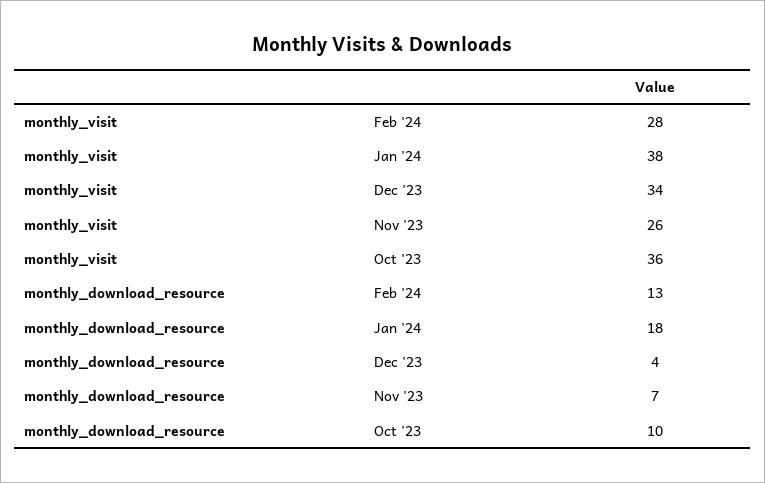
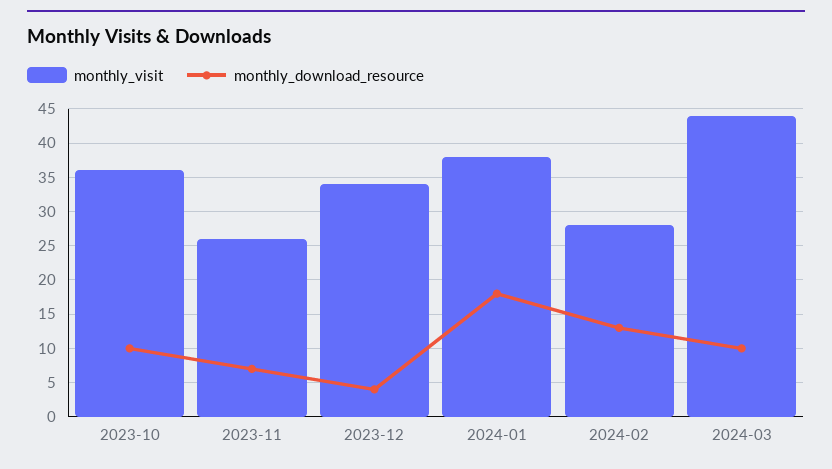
monthly_visit, 2024-03: none -> 44
monthly_download_resource, 2024-03: none -> 10

